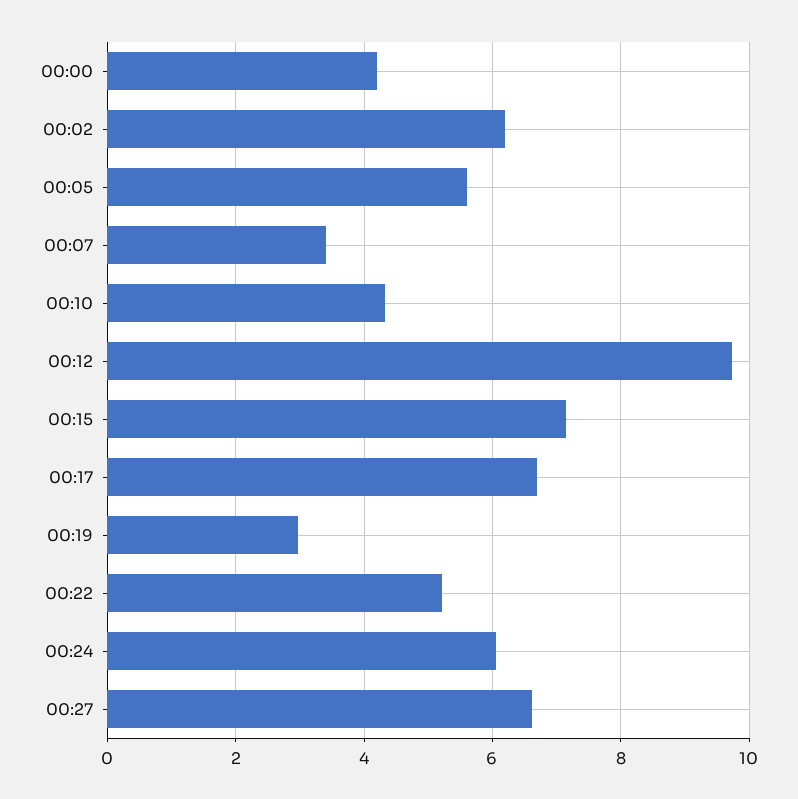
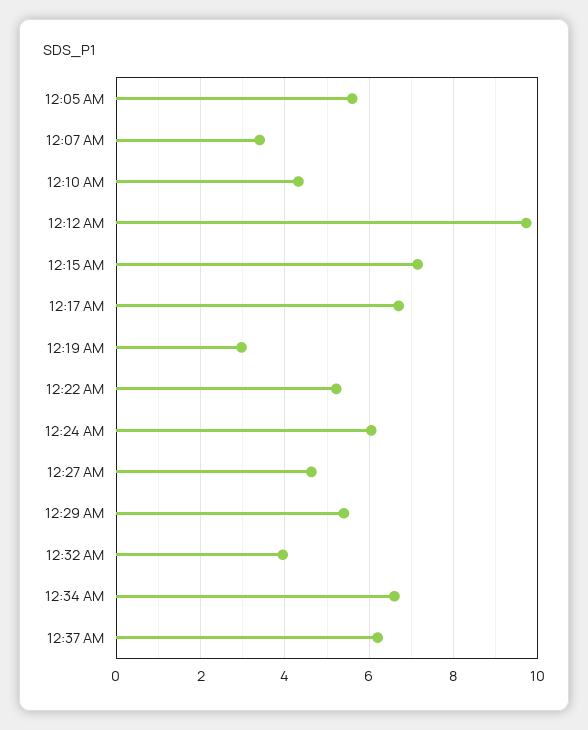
00:00: 4.2 -> none
00:02: 6.2 -> none
00:27: 6.6 -> 4.6
12:29 AM: none -> 5.4
12:32 AM: none -> 4
12:34 AM: none -> 6.6
12:37 AM: none -> 6.2

